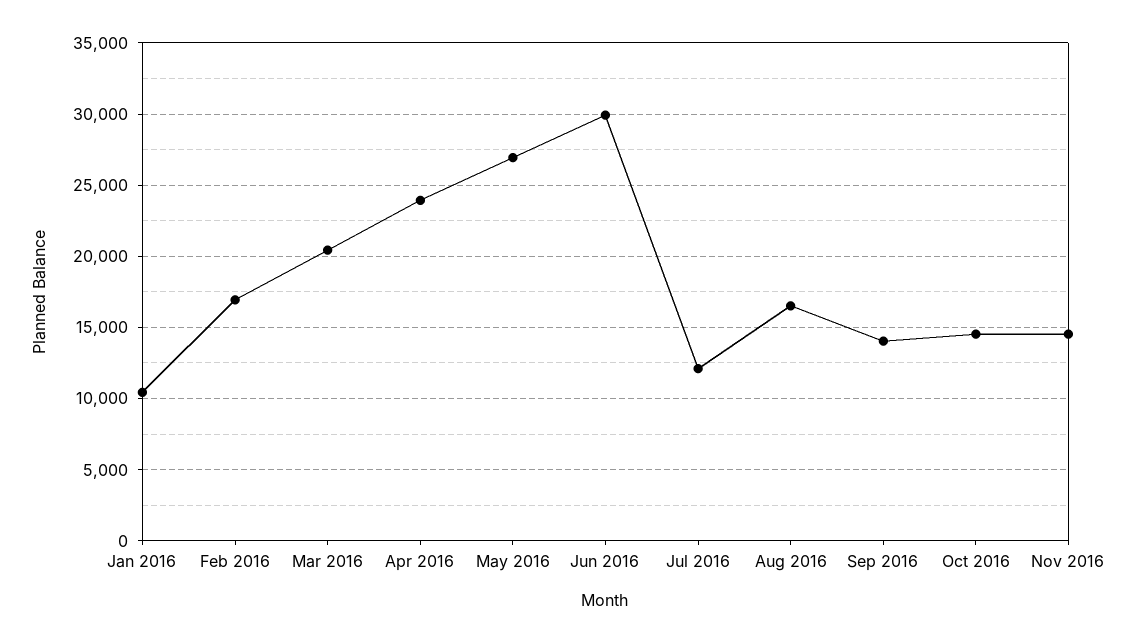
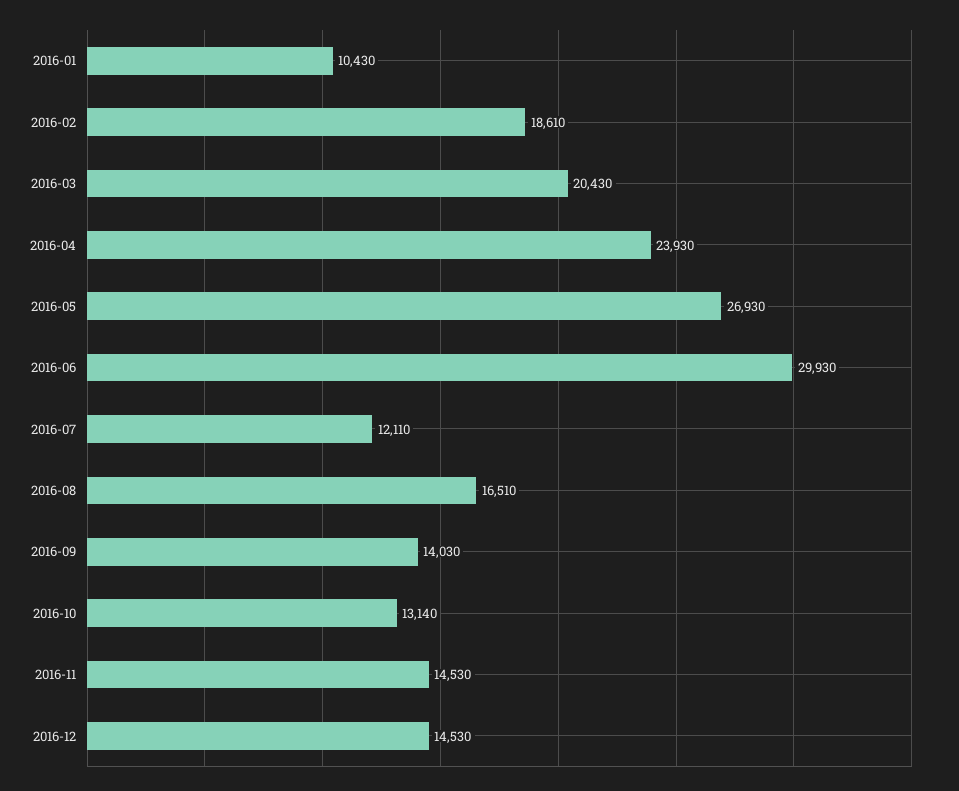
Feb 2016: 17000 -> 18610
Oct 2016: 14500 -> 13140
2016-12: none -> 14530

